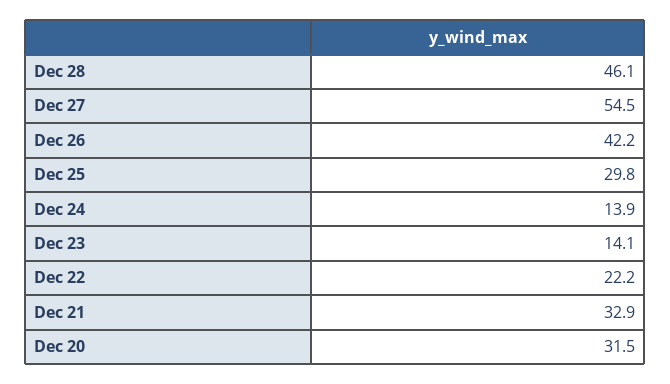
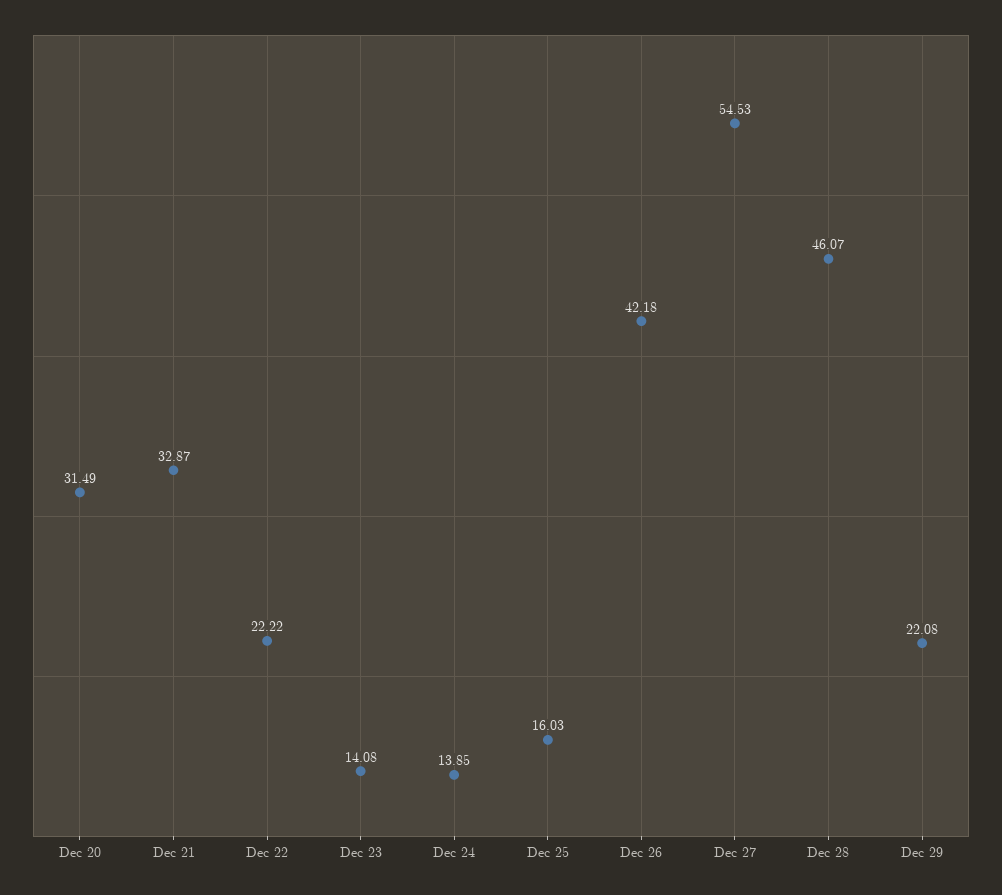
Dec 25: 29.8 -> 16.03
Dec 29: none -> 22.08

